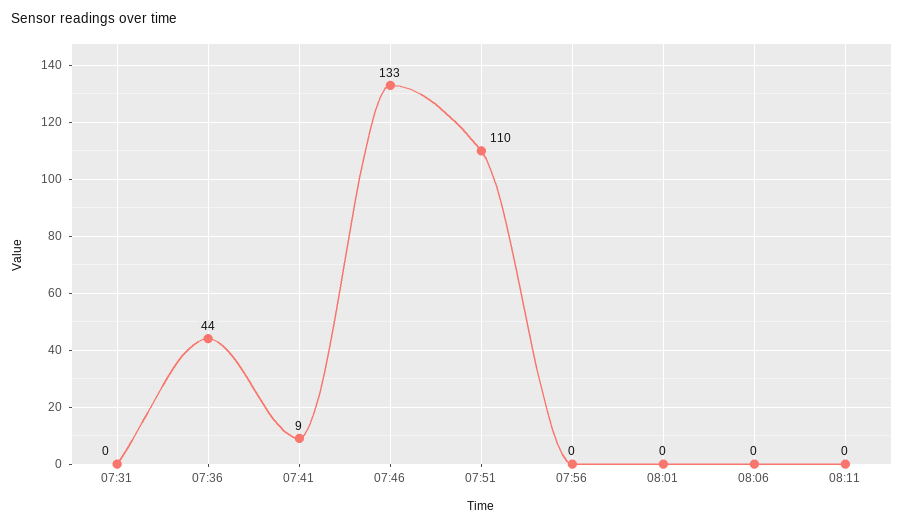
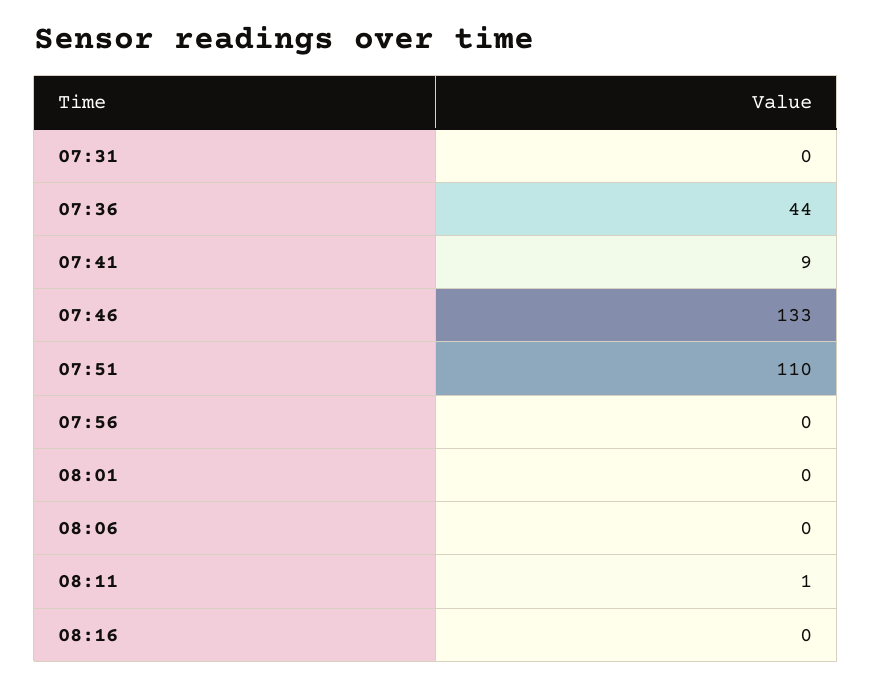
08:11: 0 -> 1
08:16: none -> 0

